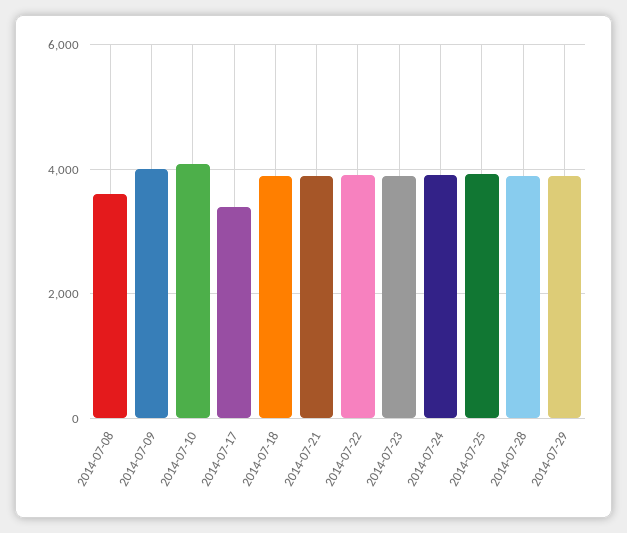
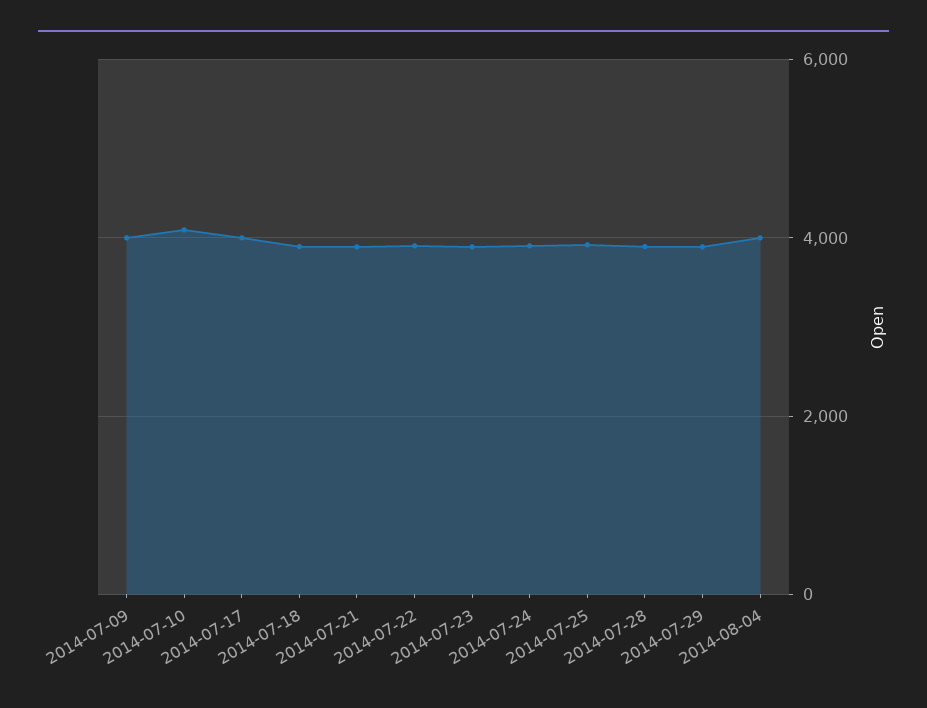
2014-07-08: 3600 -> none
2014-07-17: 3400 -> 4000
2014-08-04: none -> 4000

